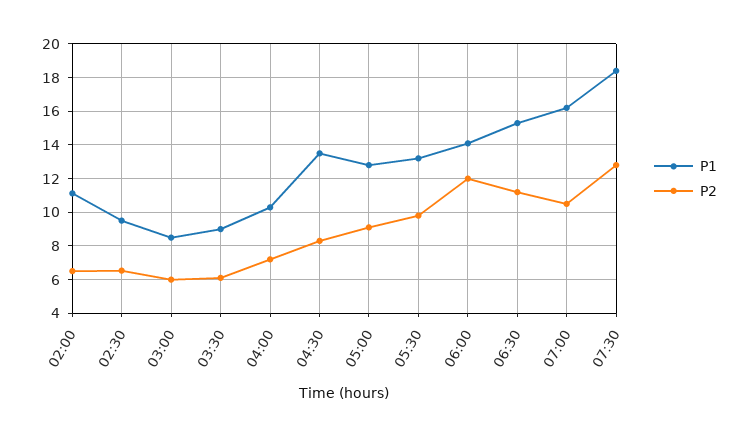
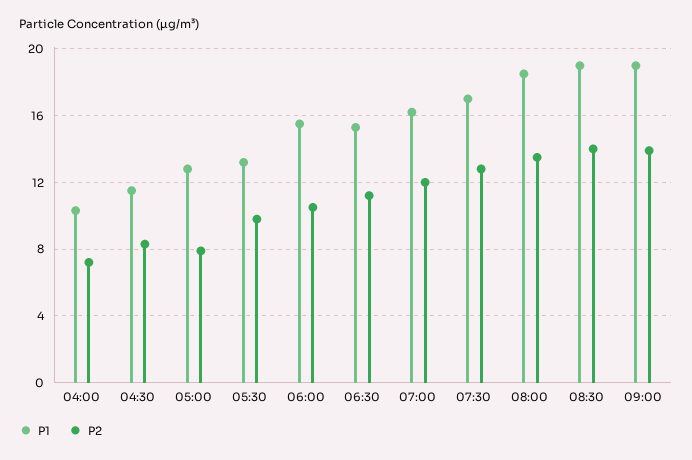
P1, 02:00: 11 -> none
P2, 02:00: 6.5 -> none
P1, 02:30: 9.5 -> none
P2, 02:30: 6.5 -> none
P1, 03:00: 8.5 -> none
P2, 03:00: 6 -> none
P1, 03:30: 9 -> none
P2, 03:30: 6 -> none
P1, 04:30: 13.5 -> 11.5
P2, 05:00: 9 -> 8
P1, 06:00: 14 -> 15.5
P2, 06:00: 12 -> 10.5
P2, 07:00: 10.5 -> 12
P1, 07:30: 18.5 -> 17
P1, 08:00: none -> 18.5
P2, 08:00: none -> 13.5
P1, 08:30: none -> 19
P2, 08:30: none -> 14
P1, 09:00: none -> 19
P2, 09:00: none -> 14

